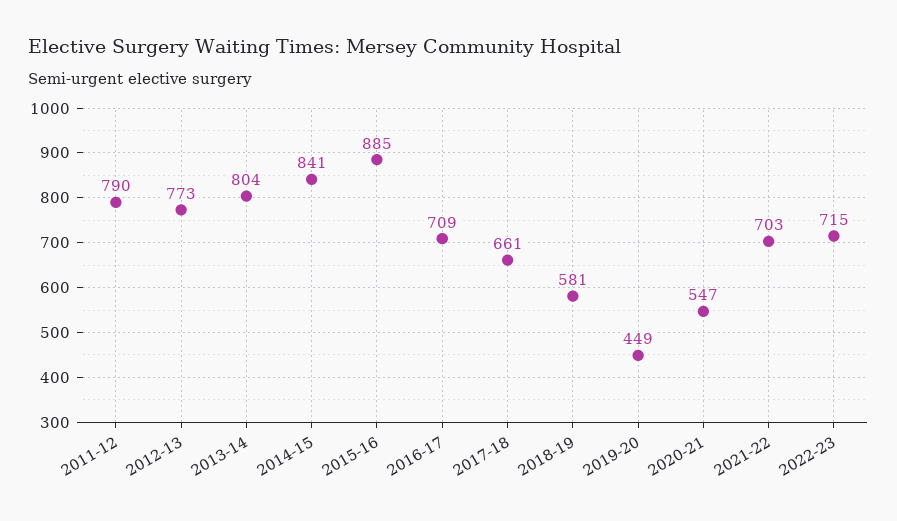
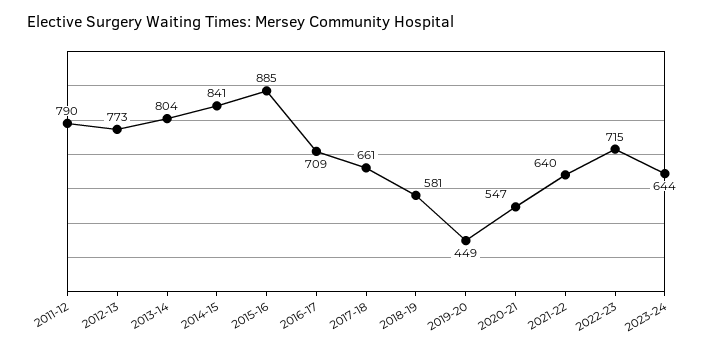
2021-22: 703 -> 640
2023-24: none -> 644

